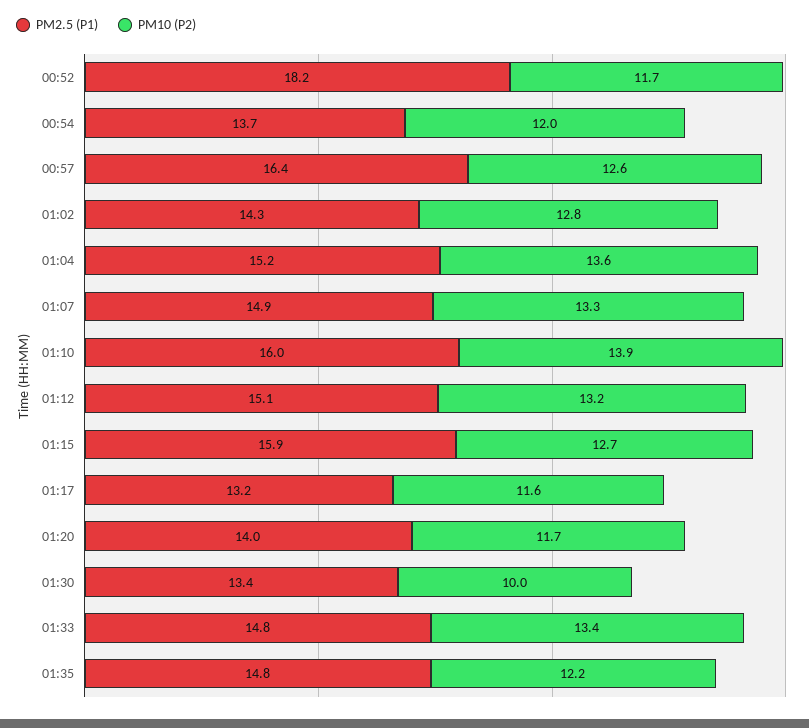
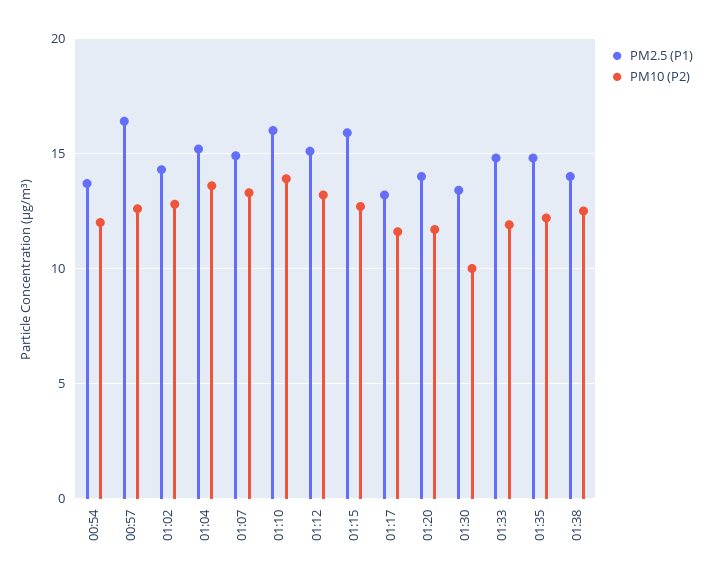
PM2.5 (P1), 00:52: 18.2 -> none
PM10 (P2), 00:52: 11.7 -> none
PM10 (P2), 01:33: 13.4 -> 12
PM2.5 (P1), 01:38: none -> 14
PM10 (P2), 01:38: none -> 12.5

